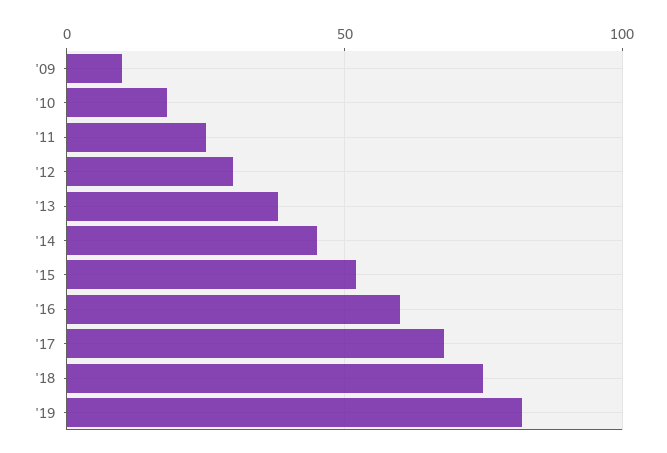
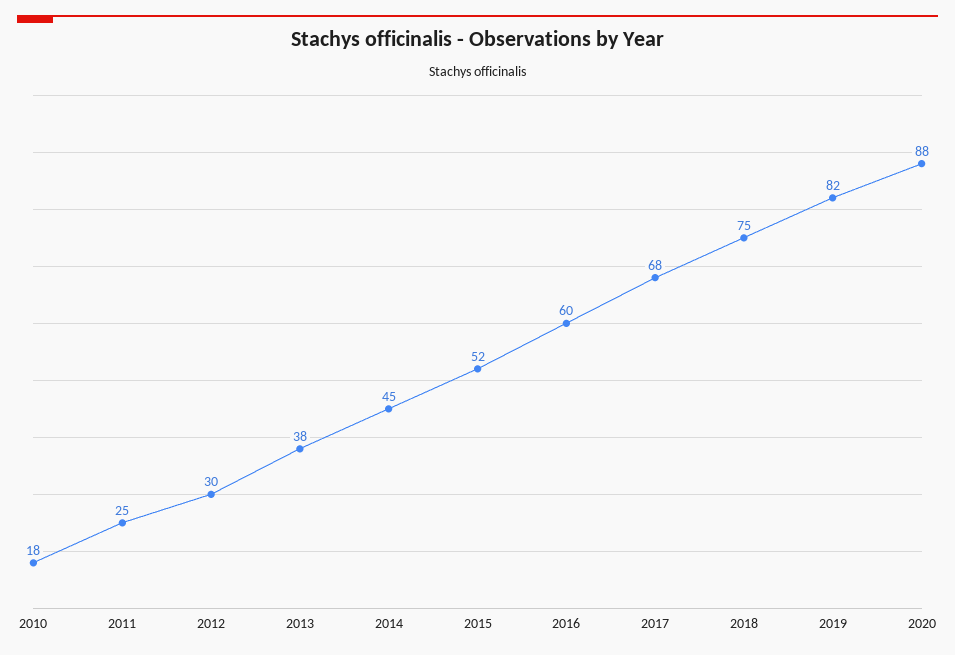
'09: 10 -> none
2020: none -> 88

